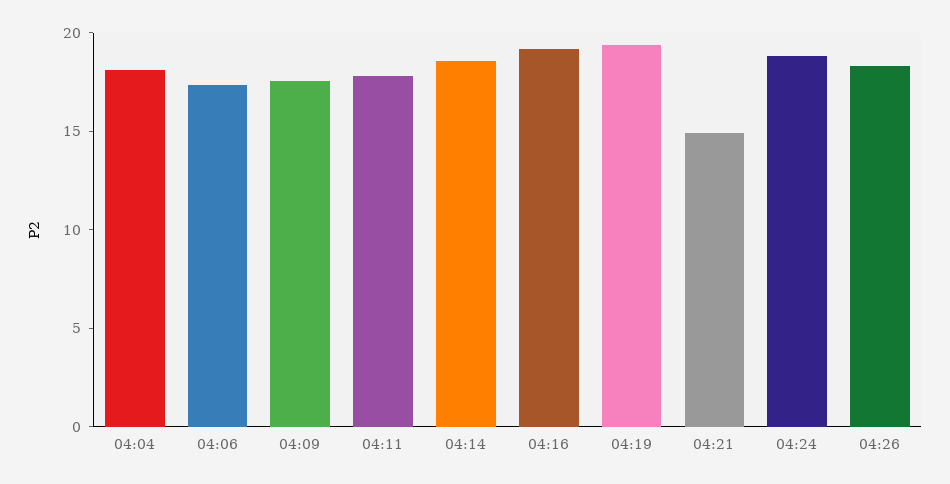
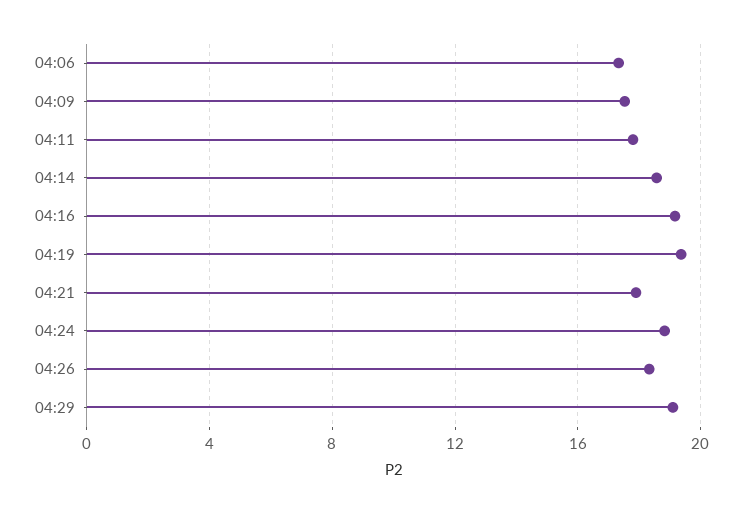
04:04: 18 -> none
04:21: 15 -> 18
04:29: none -> 19

